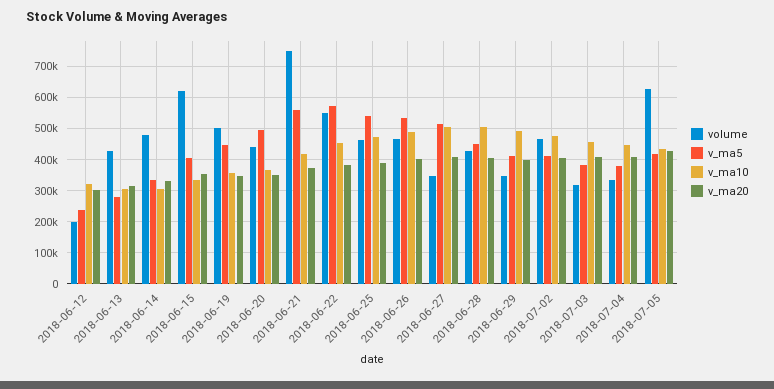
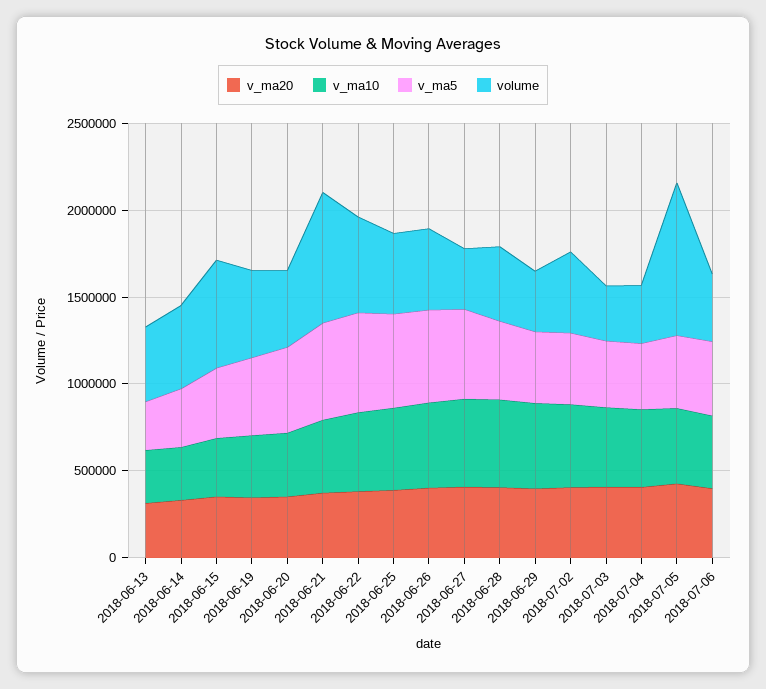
volume, 2018-06-12: 200000 -> none
v_ma5, 2018-06-12: 240000 -> none
v_ma10, 2018-06-12: 320000 -> none
v_ma20, 2018-06-12: 300000 -> none
volume, 2018-07-05: 620000 -> 900000
v_ma20, 2018-07-06: none -> 400000
v_ma10, 2018-07-06: none -> 400000
v_ma5, 2018-07-06: none -> 400000
volume, 2018-07-06: none -> 400000

